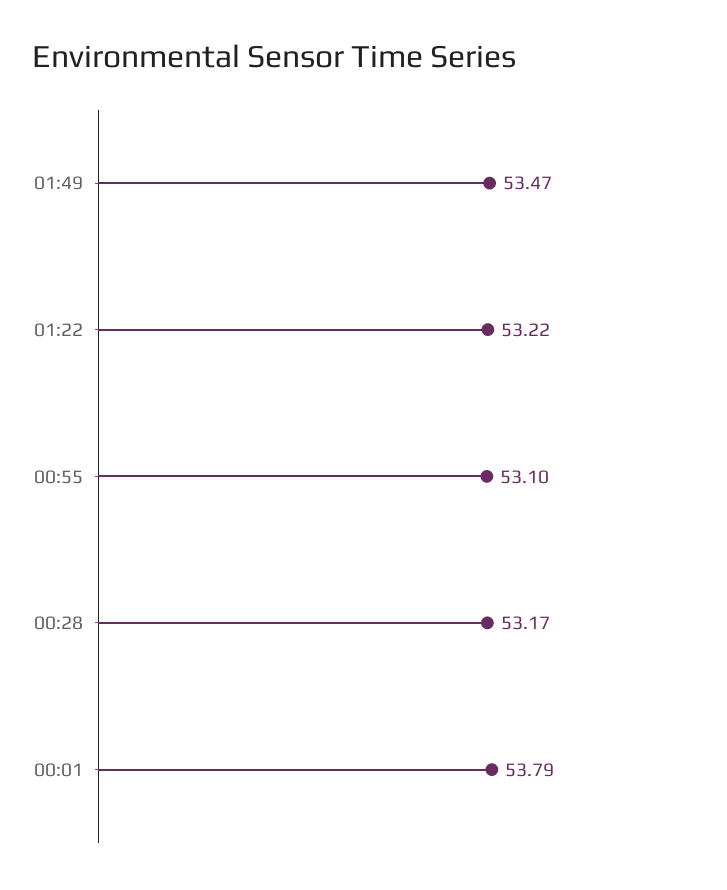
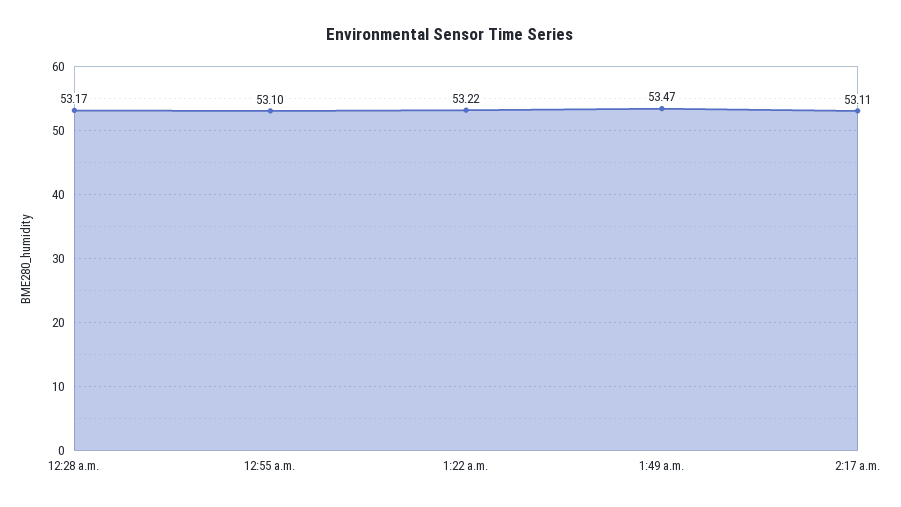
00:01: 53.79 -> none
2:17 a.m.: none -> 53.11

